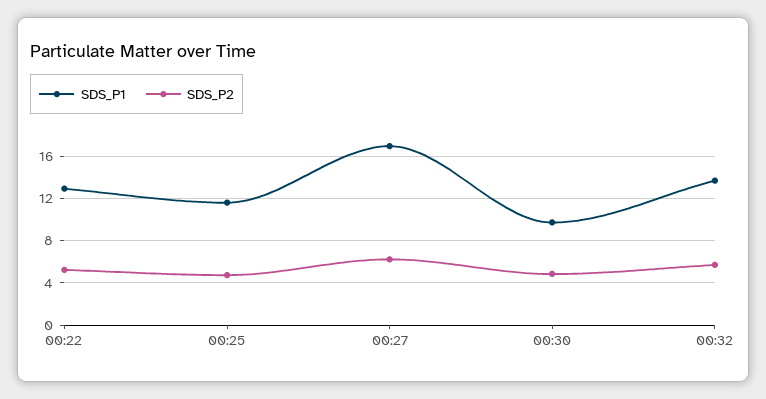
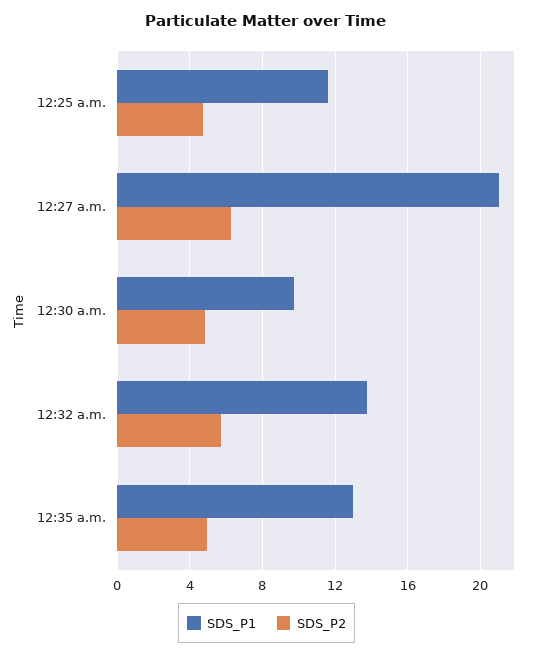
SDS_P1, 00:22: 13 -> none
SDS_P2, 00:22: 5 -> none
SDS_P1, 00:27: 17 -> 21
SDS_P1, 12:35 a.m.: none -> 13
SDS_P2, 12:35 a.m.: none -> 5

